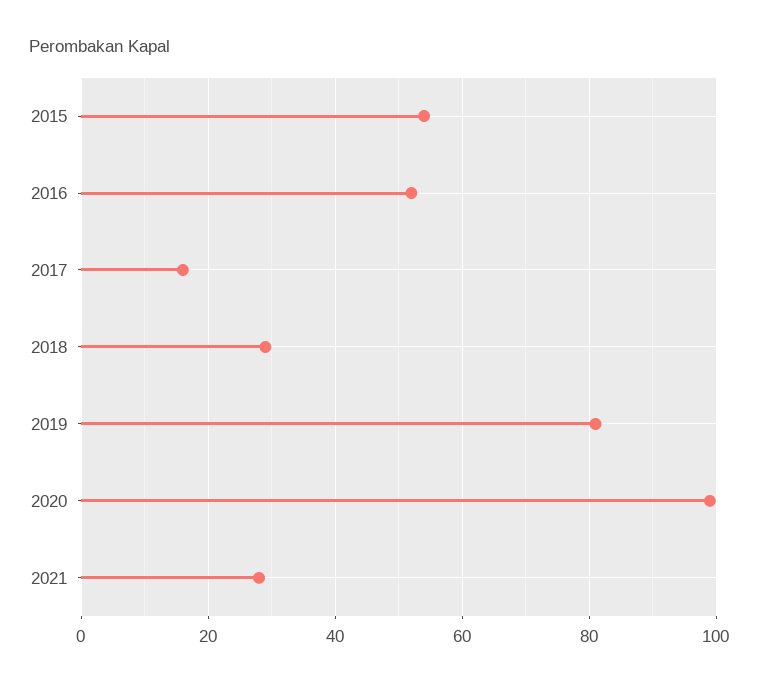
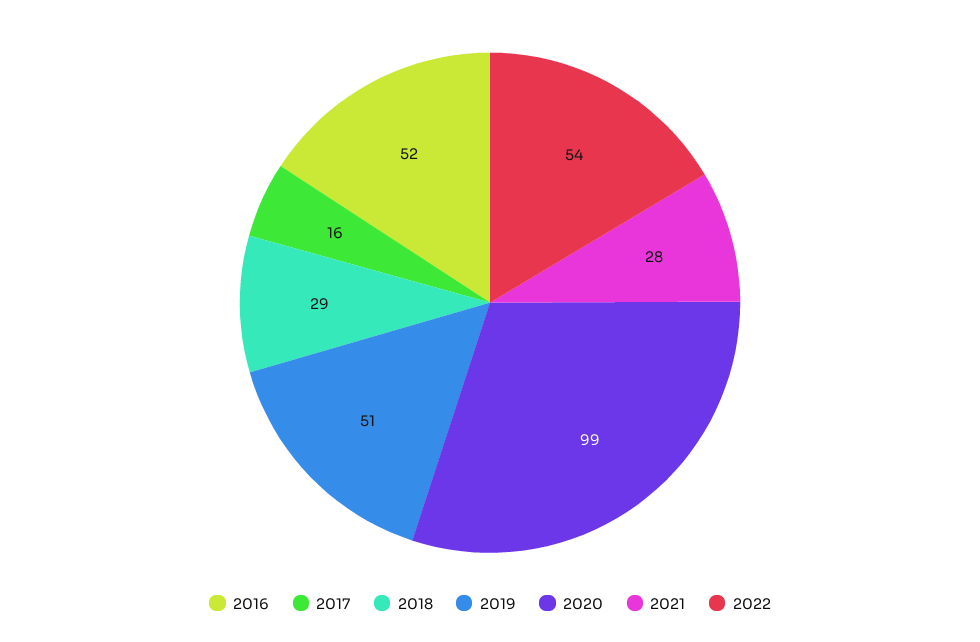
2015: 55 -> none
2019: 80 -> 51
2022: none -> 54

